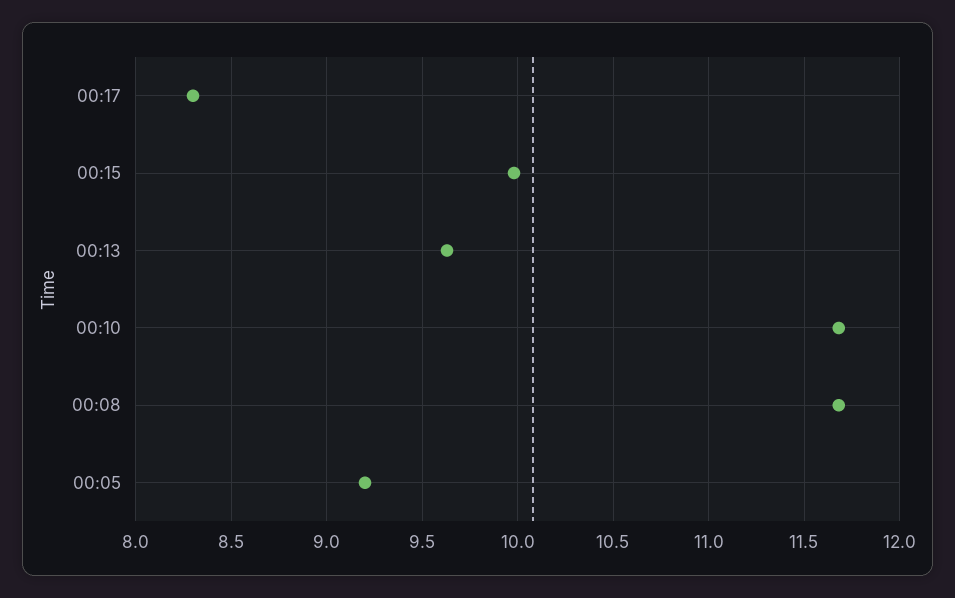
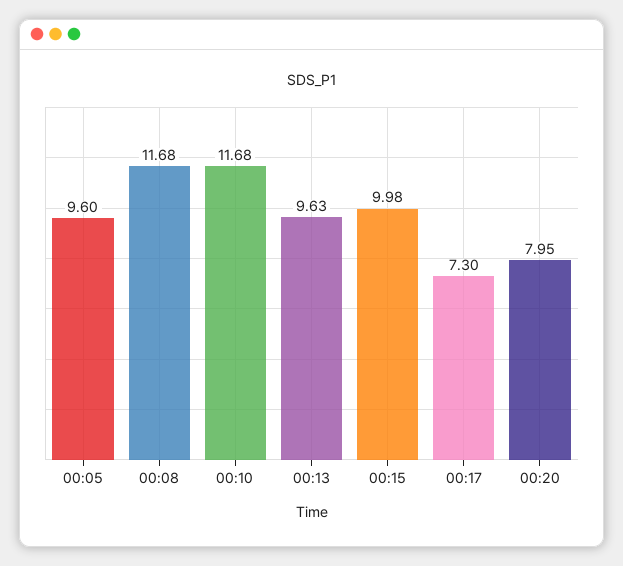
00:17: 8.3 -> 7.3
00:05: 9.2 -> 9.6
00:20: none -> 7.95

